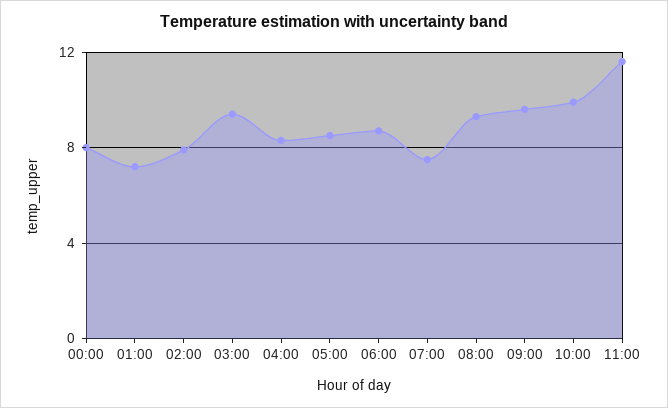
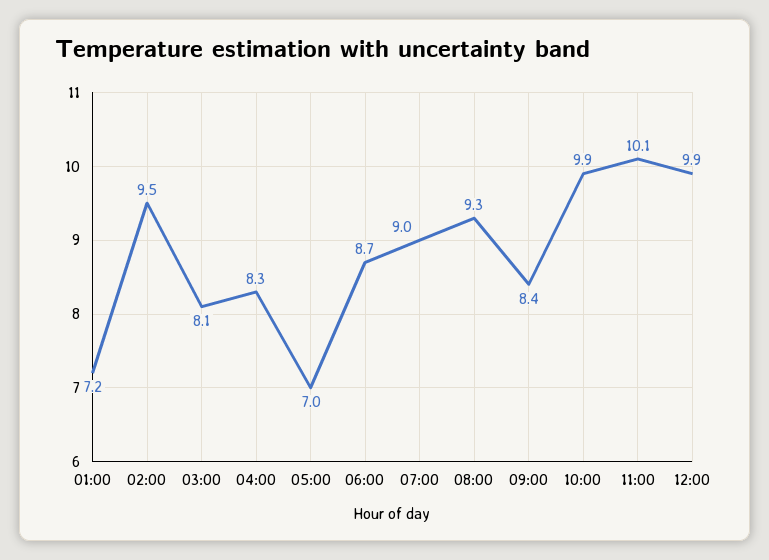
00:00: 8 -> none
02:00: 8 -> 9.5
03:00: 9.5 -> 8.1
05:00: 8.5 -> 7
07:00: 7.5 -> 9
09:00: 9.5 -> 8.4
11:00: 11.5 -> 10.1
12:00: none -> 9.9

